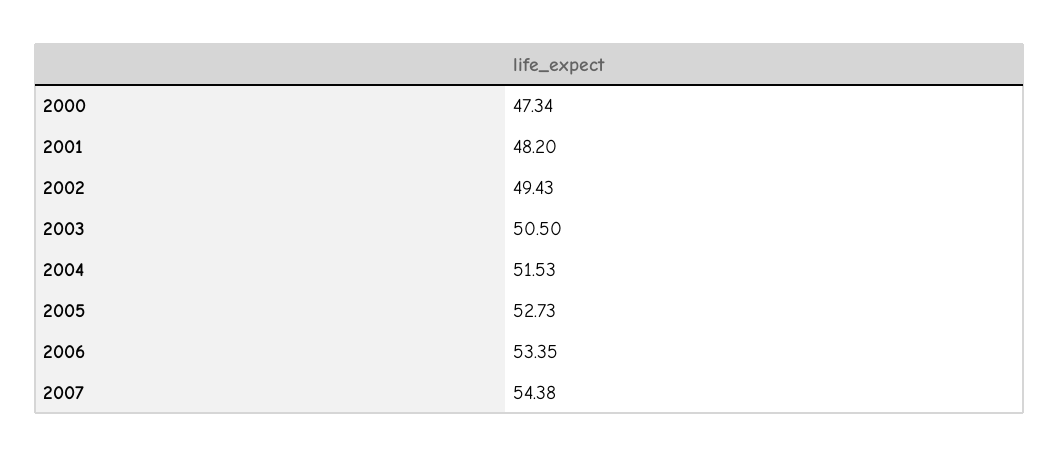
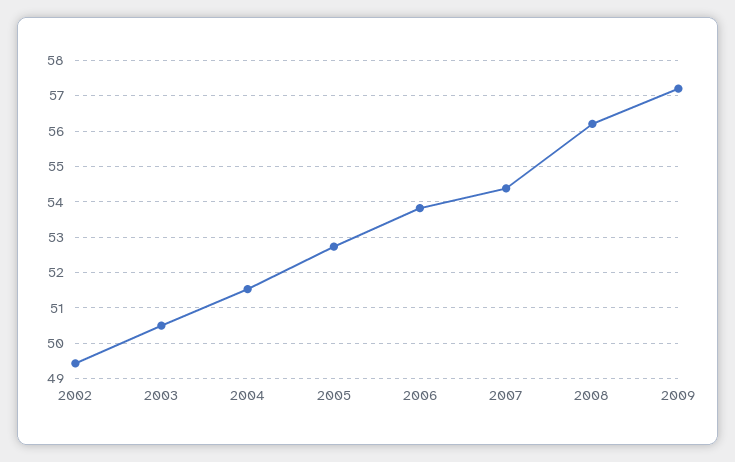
2000: 47.34 -> none
2001: 48.2 -> none
2006: 53.35 -> 53.8
2008: none -> 56.2
2009: none -> 57.2

